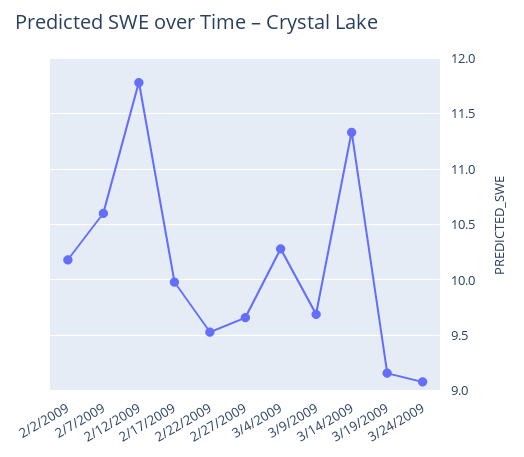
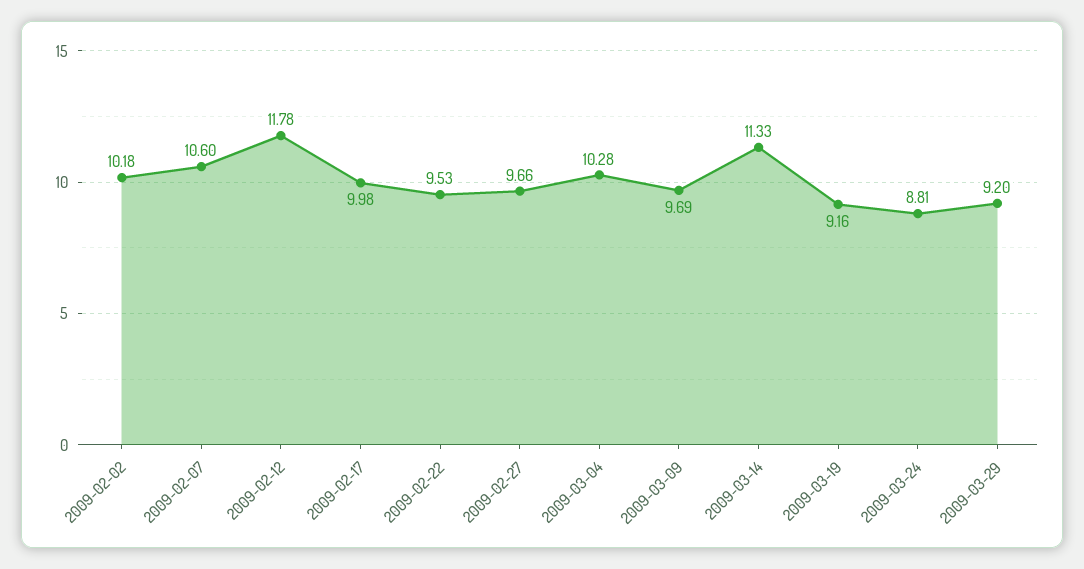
3/24/2009: 9.1 -> 8.81
2009-03-29: none -> 9.2

